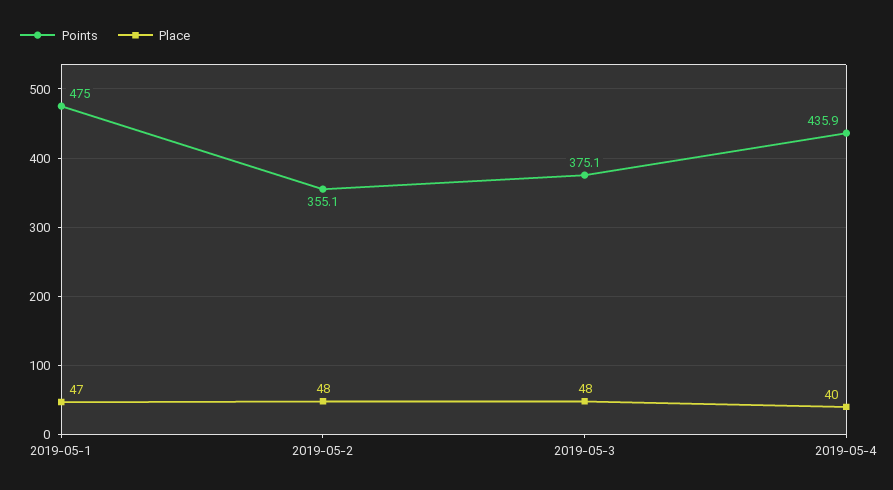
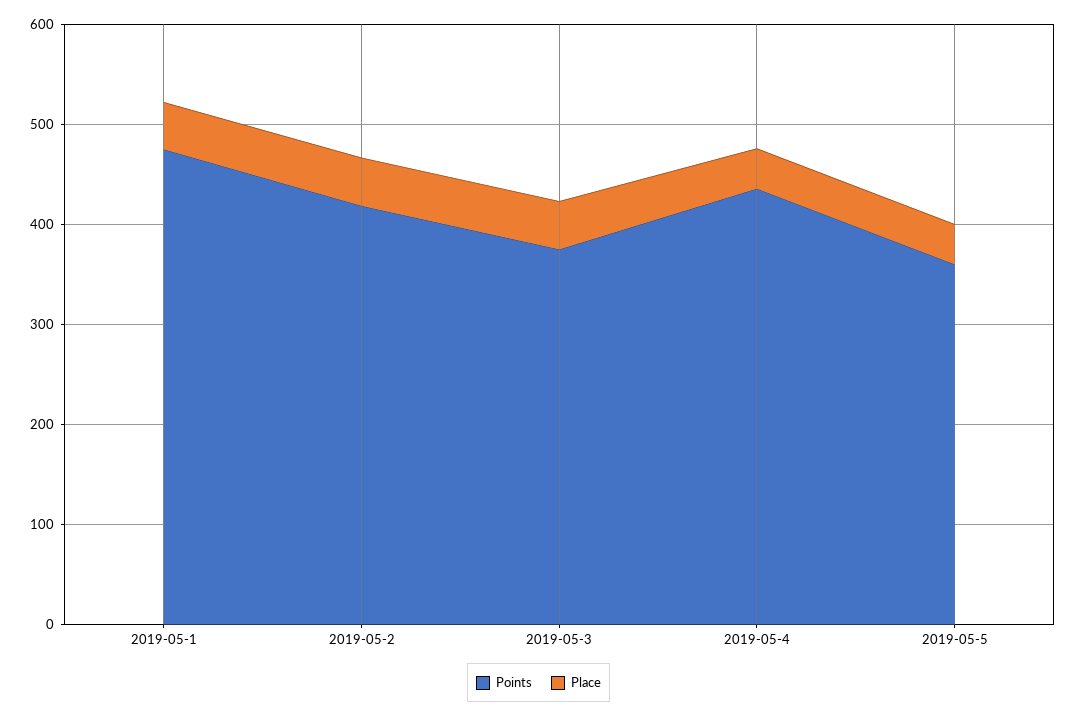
Points, 2019-05-2: 355.1 -> 420
Points, 2019-05-5: none -> 360
Place, 2019-05-5: none -> 40

